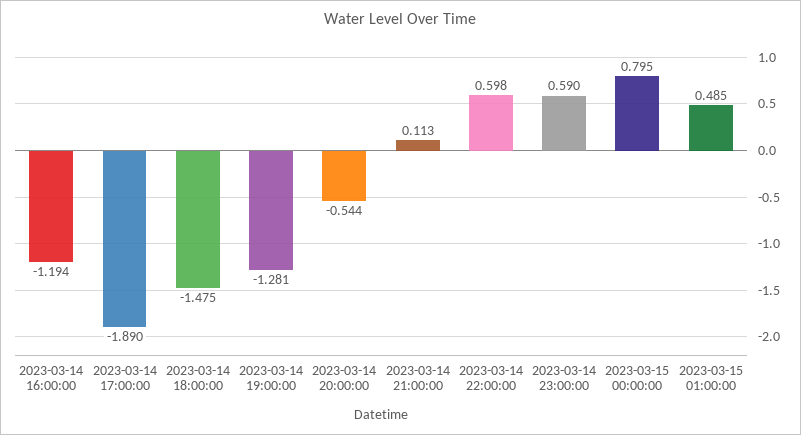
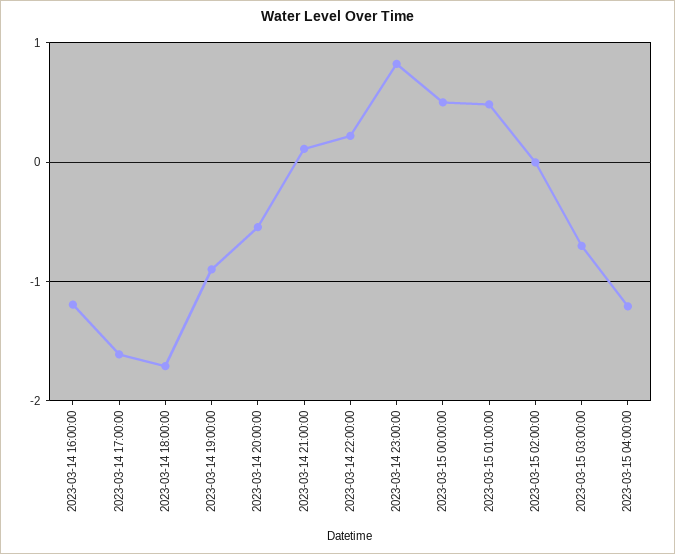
2023-03-14 17:00:00: -1.89 -> -1.6
2023-03-14 18:00:00: -1.475 -> -1.7
2023-03-14 19:00:00: -1.281 -> -0.9
2023-03-14 22:00:00: 0.598 -> 0.2
2023-03-14 23:00:00: 0.59 -> 0.8
2023-03-15 00:00:00: 0.795 -> 0.5
2023-03-15 02:00:00: none -> 0
2023-03-15 03:00:00: none -> -0.7
2023-03-15 04:00:00: none -> -1.2

